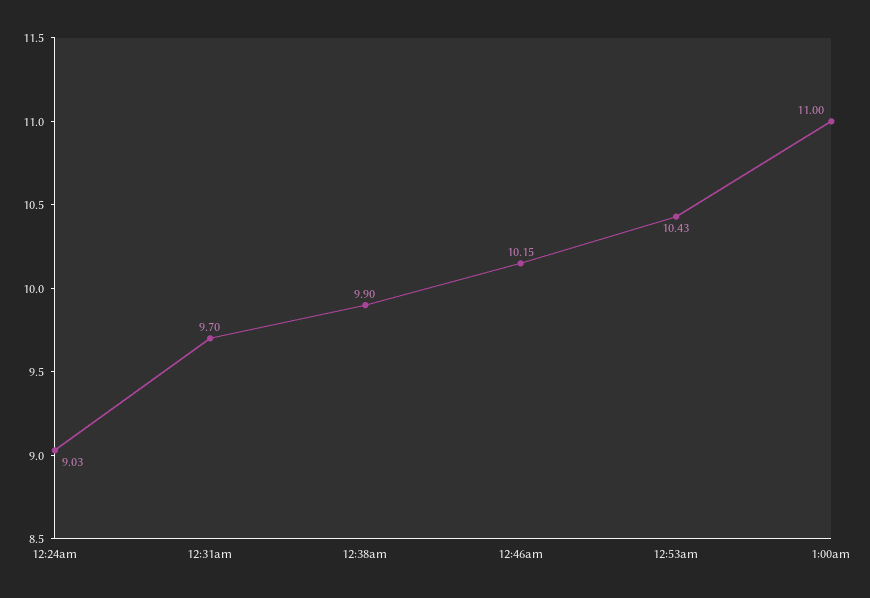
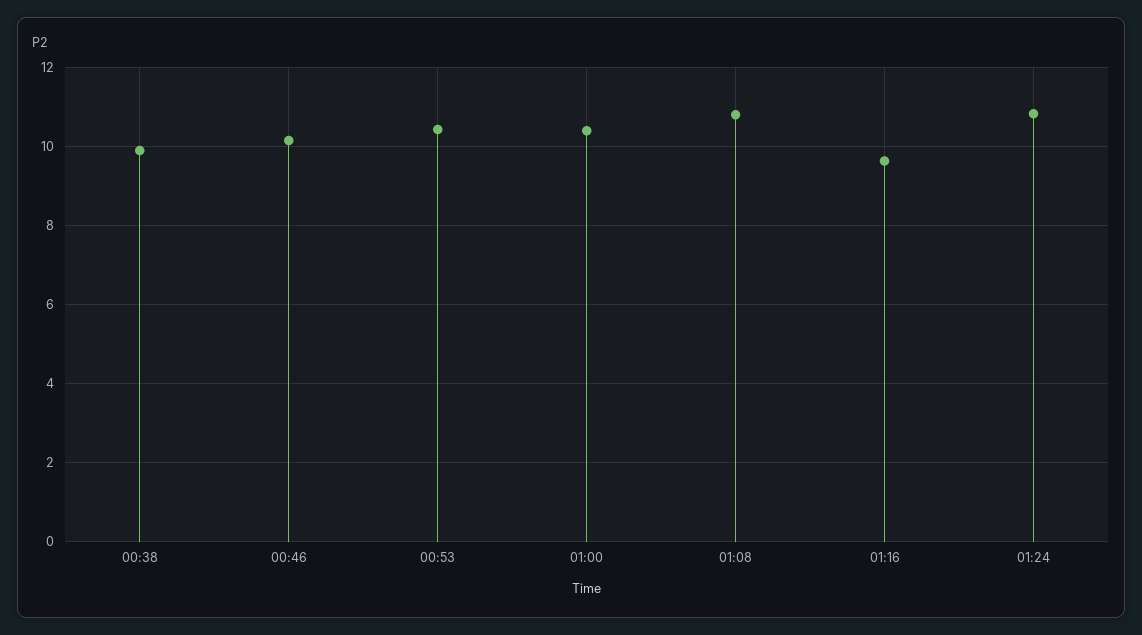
12:24am: 9.03 -> none
12:31am: 9.7 -> none
1:00am: 11 -> 10.4
01:08: none -> 10.8
01:16: none -> 9.6
01:24: none -> 10.8

